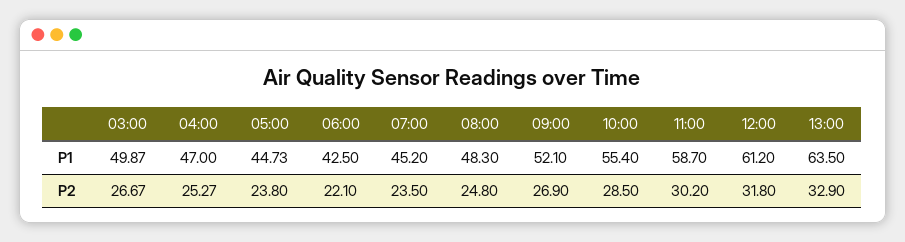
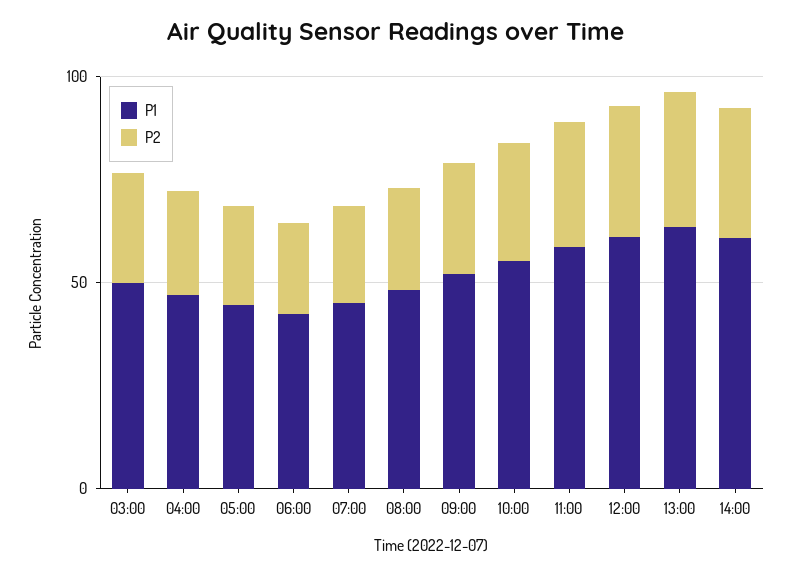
P1, 14:00: none -> 60
P2, 14:00: none -> 30

